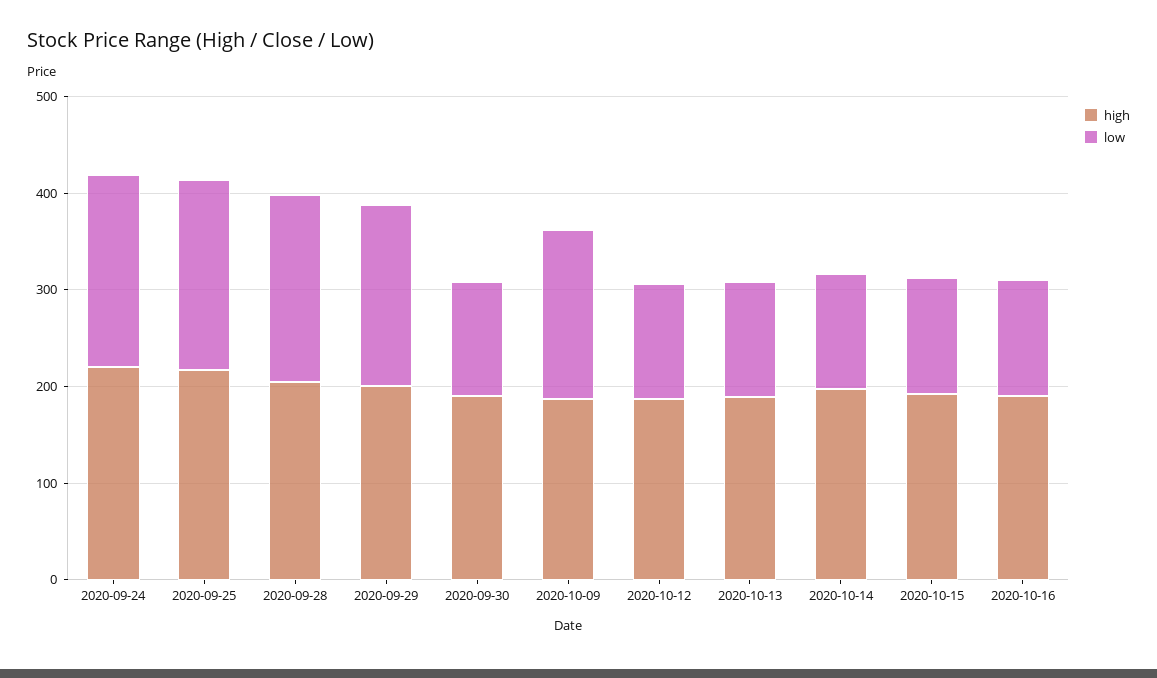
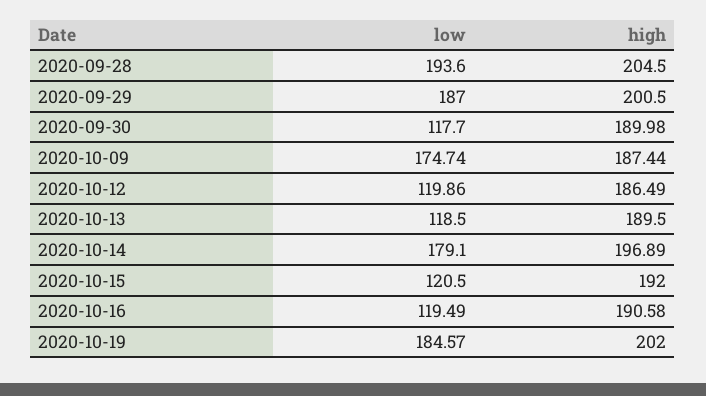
high, 2020-09-24: 220 -> none
low, 2020-09-24: 200 -> none
high, 2020-09-25: 220 -> none
low, 2020-09-25: 200 -> none
low, 2020-10-14: 120 -> 179.1
low, 2020-10-19: none -> 184.57
high, 2020-10-19: none -> 202

